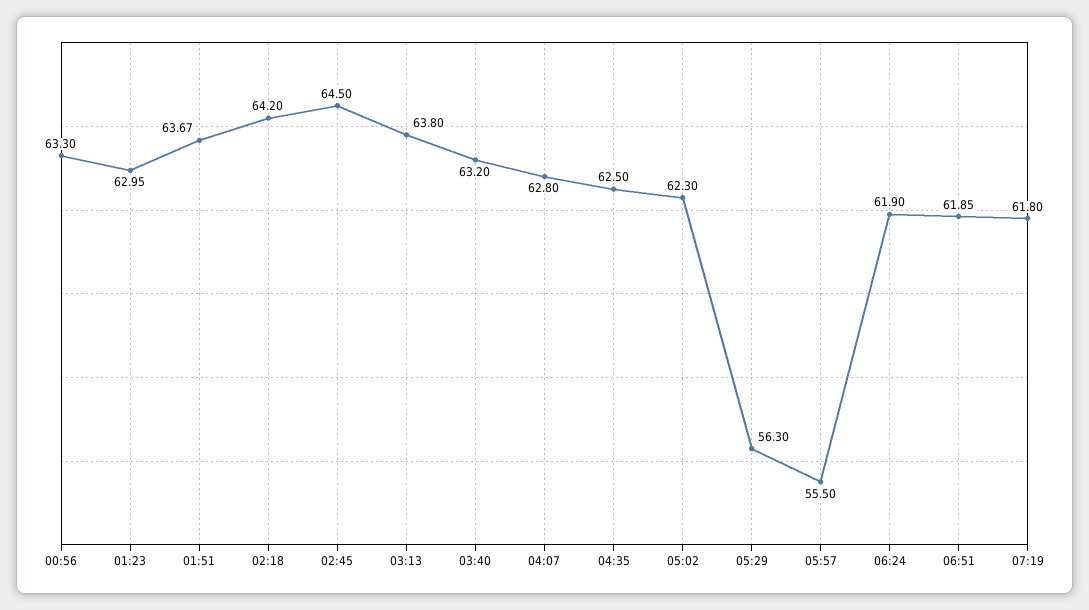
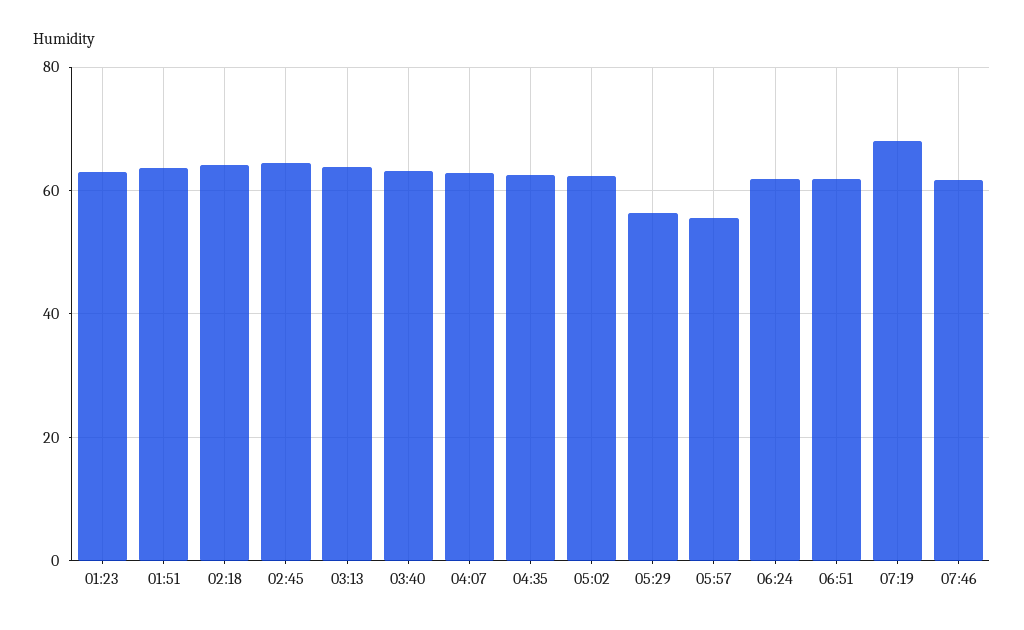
00:56: 63.3 -> none
07:19: 61.8 -> 68
07:46: none -> 62

